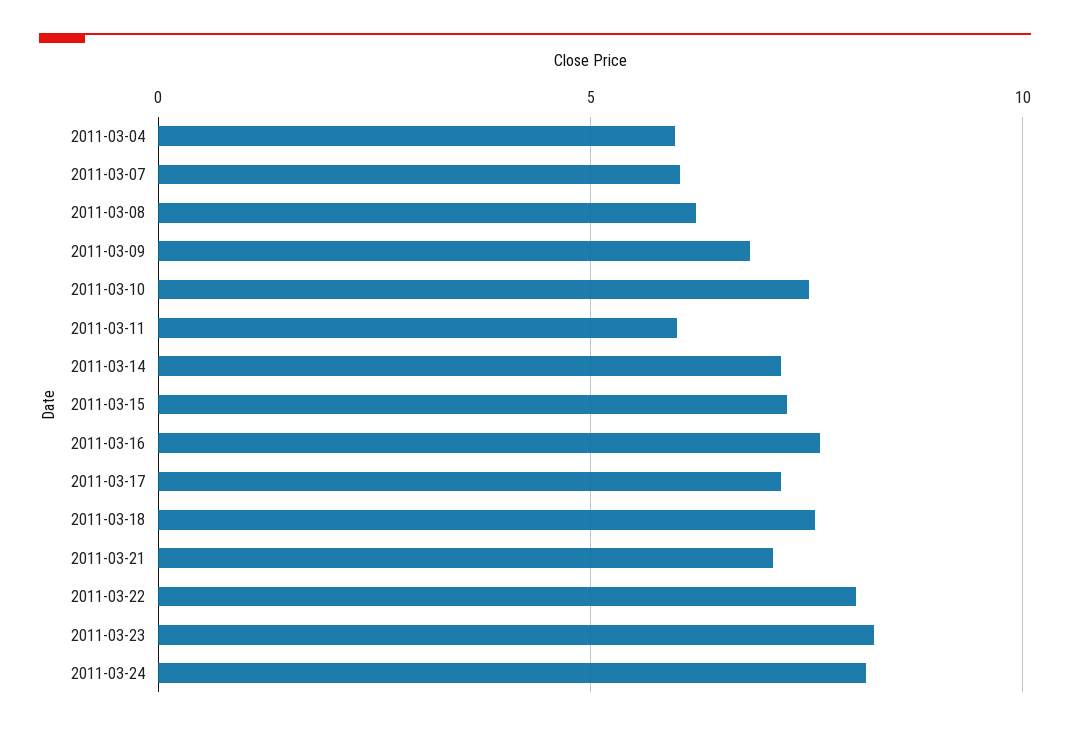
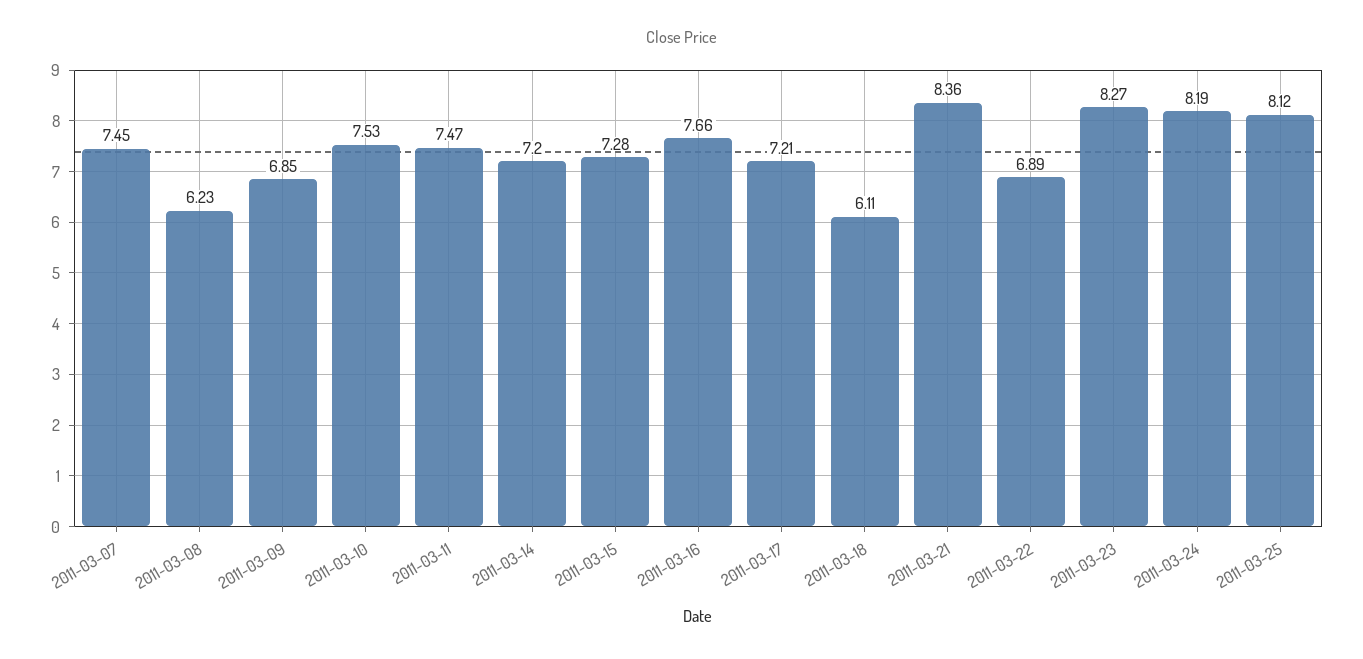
2011-03-04: 6 -> none
2011-03-07: 6 -> 7.45
2011-03-11: 6 -> 7.47
2011-03-18: 7.5 -> 6.11
2011-03-21: 7 -> 8.36
2011-03-22: 8 -> 6.89
2011-03-25: none -> 8.12

